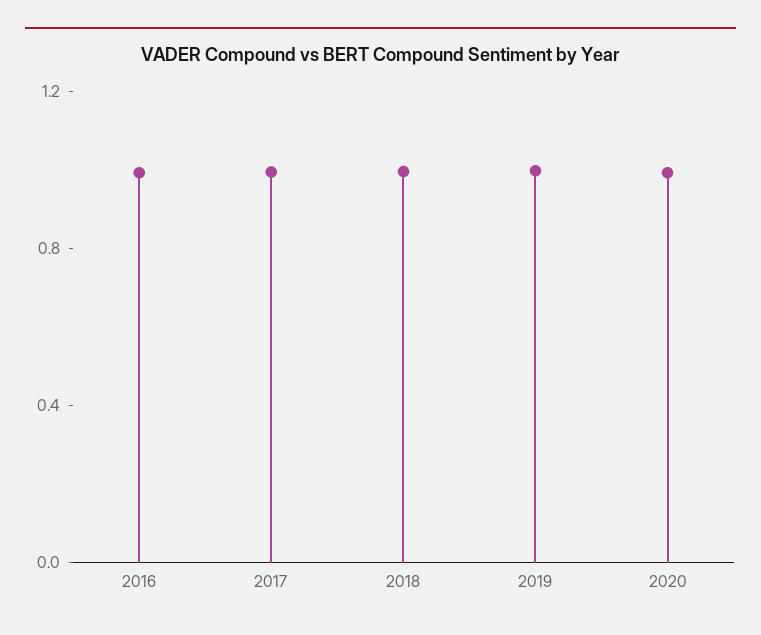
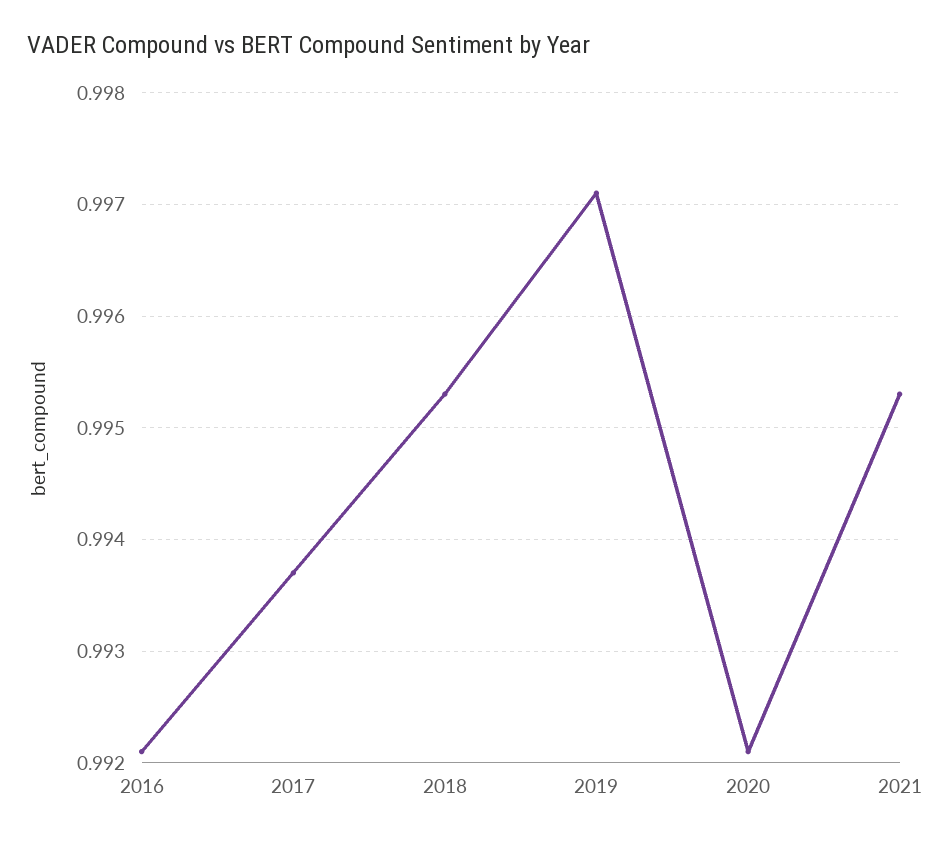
2021: none -> 0.9953

